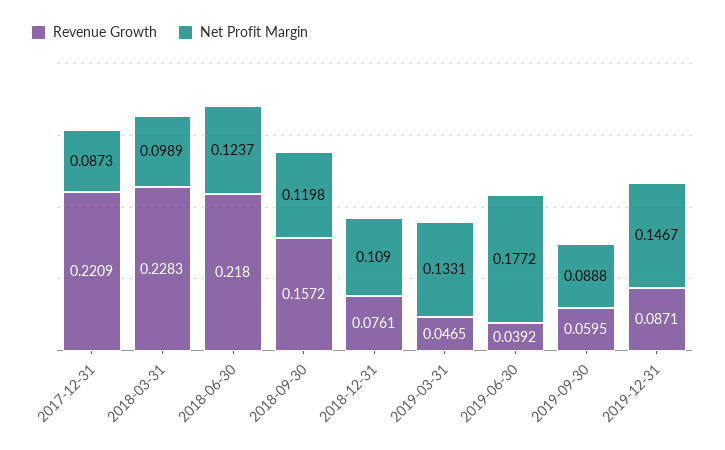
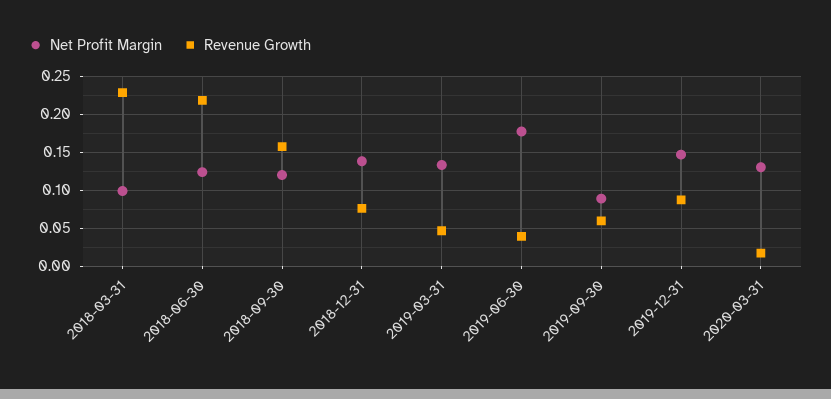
Revenue Growth, 2017-12-31: 0.2209 -> none
Net Profit Margin, 2017-12-31: 0.0873 -> none
Net Profit Margin, 2018-12-31: 0.109 -> 0.14
Net Profit Margin, 2020-03-31: none -> 0.13
Revenue Growth, 2020-03-31: none -> 0.02

